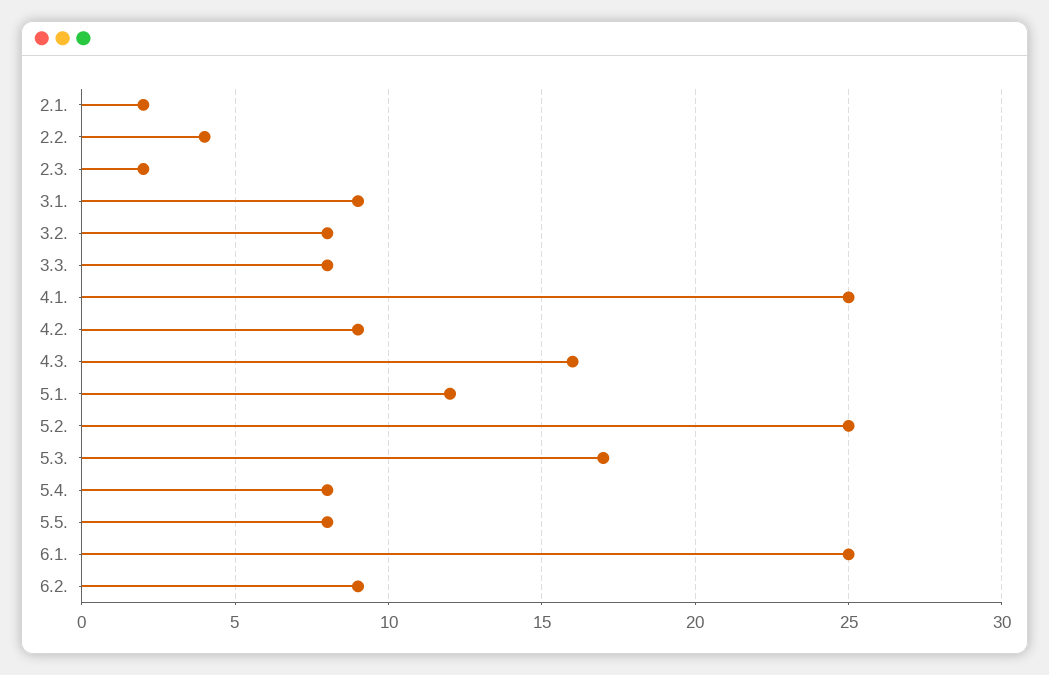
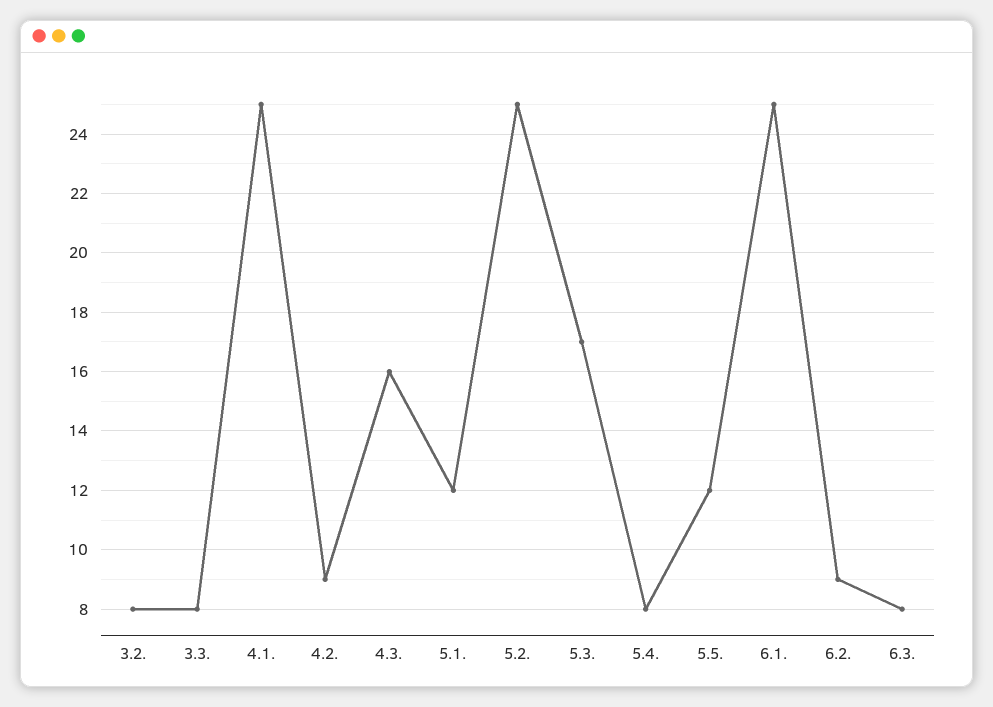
2.1.: 2 -> none
2.2.: 4 -> none
2.3.: 2 -> none
3.1.: 9 -> none
5.5.: 8 -> 12
6.3.: none -> 8

